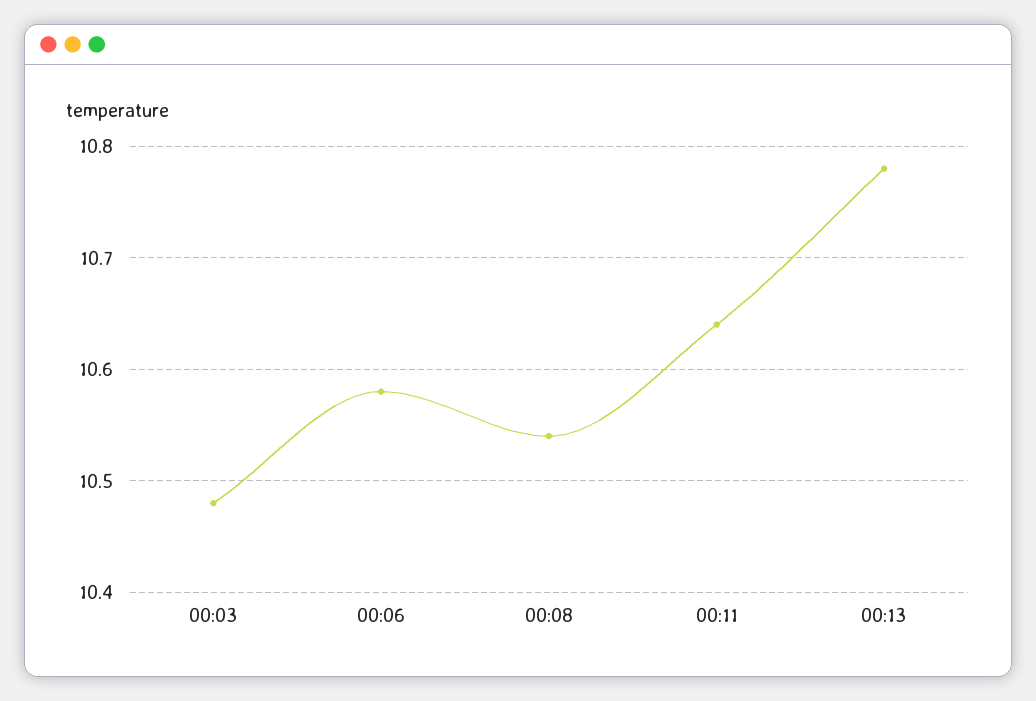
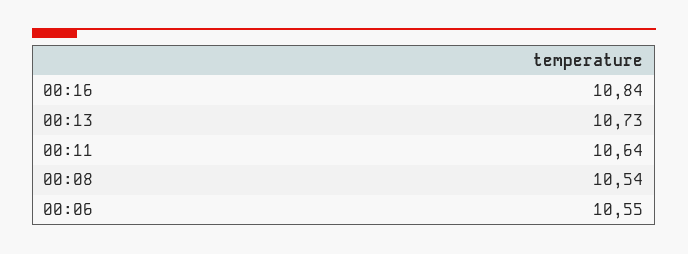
00:03: 10.48 -> none
00:06: 10.58 -> 10.55
00:13: 10.78 -> 10.73
00:16: none -> 10.84

